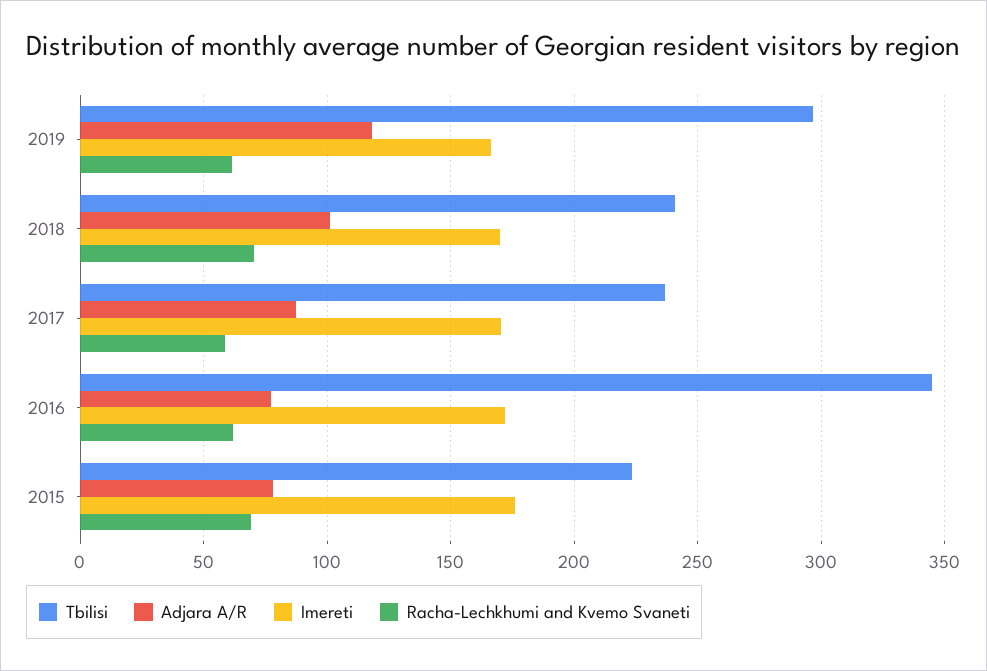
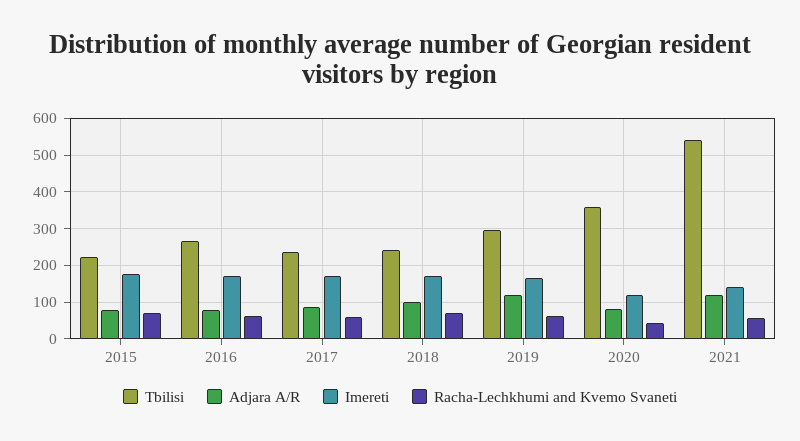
Tbilisi, 2016: 345 -> 260
Tbilisi, 2020: none -> 360
Adjara A/R, 2020: none -> 80
Imereti, 2020: none -> 120
Racha-Lechkhumi and Kvemo Svaneti, 2020: none -> 40
Tbilisi, 2021: none -> 540
Adjara A/R, 2021: none -> 120
Imereti, 2021: none -> 140
Racha-Lechkhumi and Kvemo Svaneti, 2021: none -> 60

